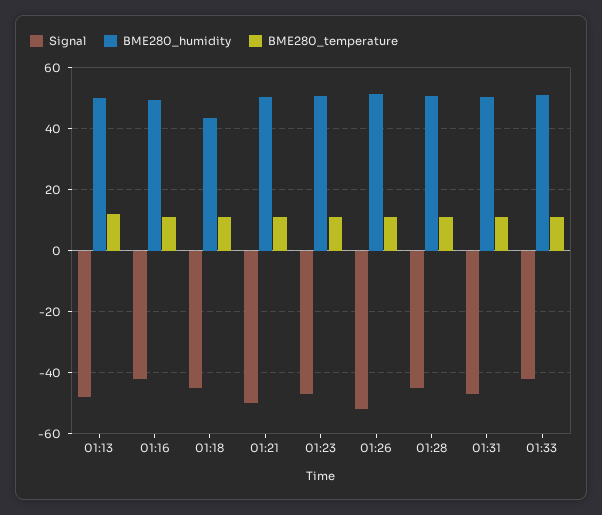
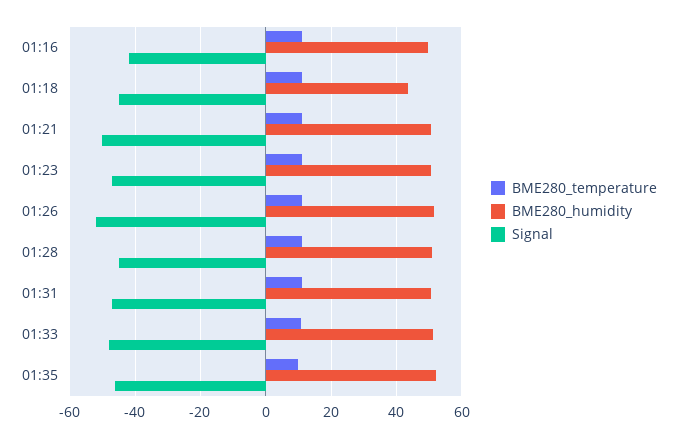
Signal, 01:13: -48 -> none
BME280_humidity, 01:13: 50 -> none
BME280_temperature, 01:13: 12 -> none
Signal, 01:33: -42 -> -48
BME280_temperature, 01:35: none -> 10
BME280_humidity, 01:35: none -> 52
Signal, 01:35: none -> -46

